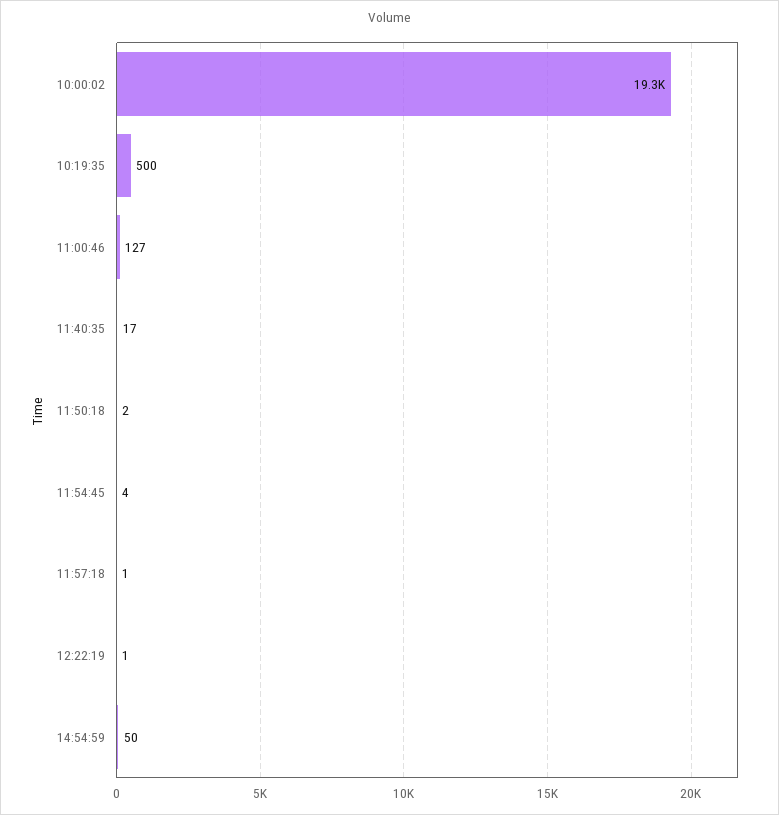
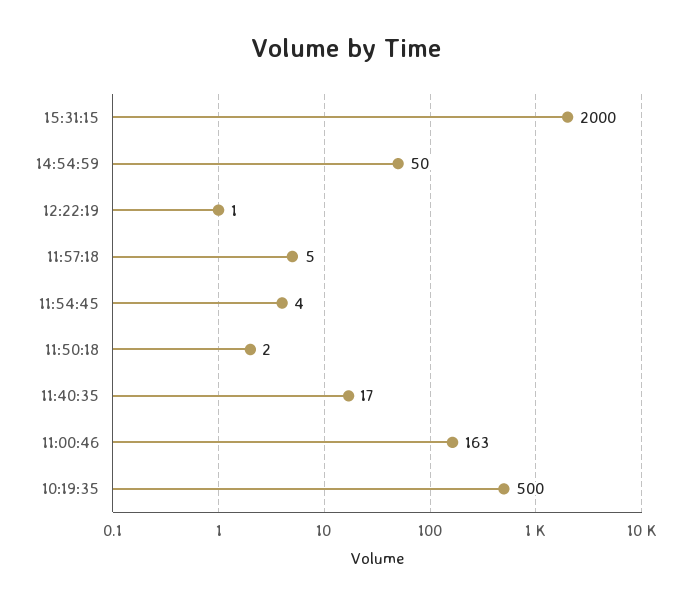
10:00:02: 19300 -> none
11:00:46: 127 -> 163
11:57:18: 1 -> 5
15:31:15: none -> 2000

